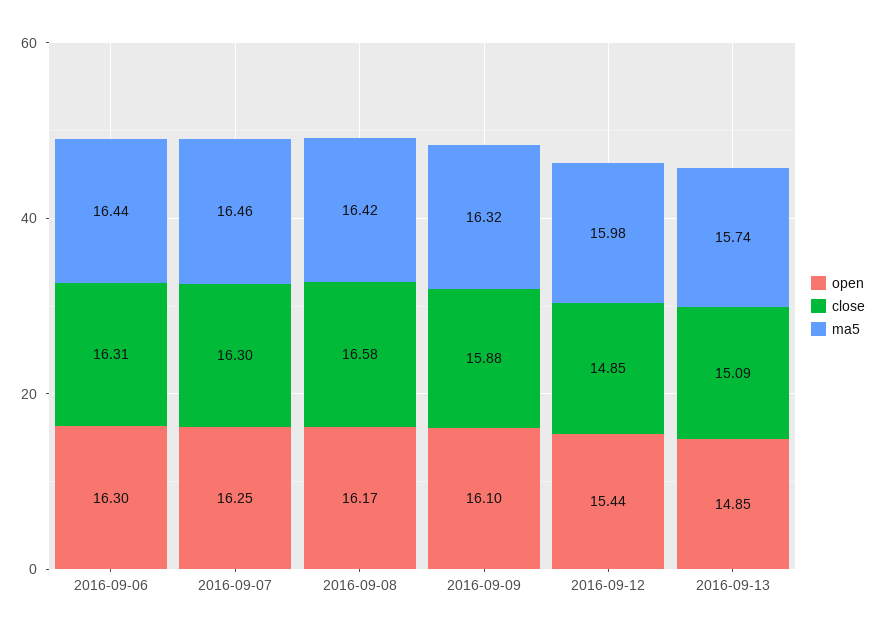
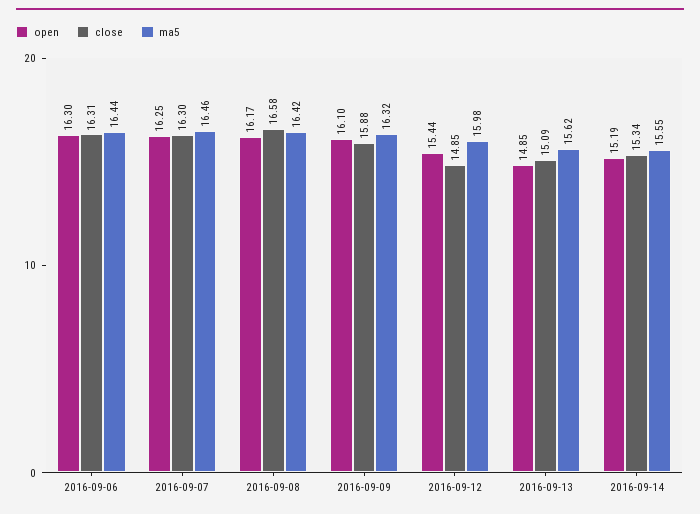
ma5, 2016-09-13: 15.74 -> 15.62
open, 2016-09-14: none -> 15.19
close, 2016-09-14: none -> 15.34
ma5, 2016-09-14: none -> 15.55

